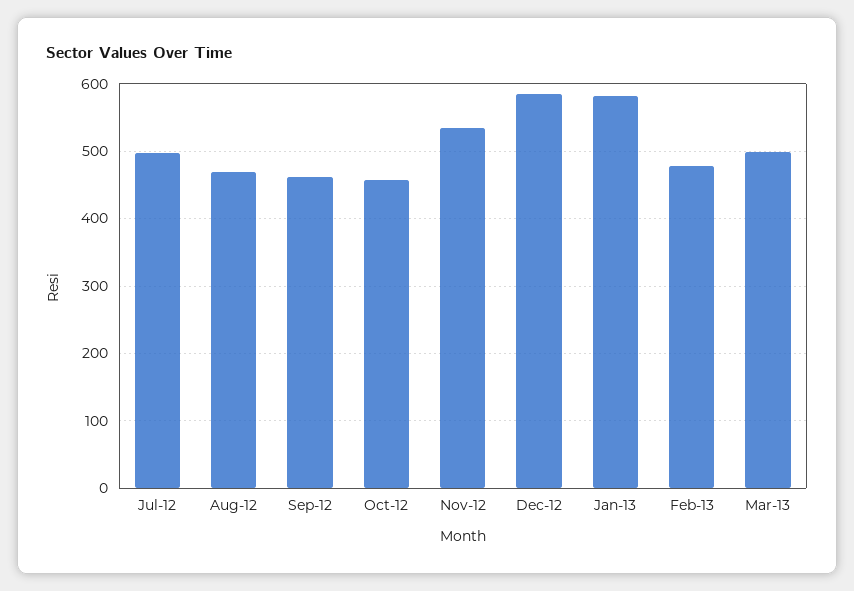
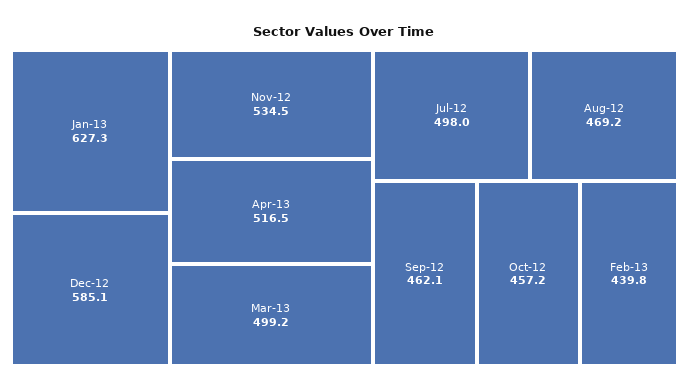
Jan-13: 580 -> 627.3
Feb-13: 480 -> 439.8
Apr-13: none -> 516.5

